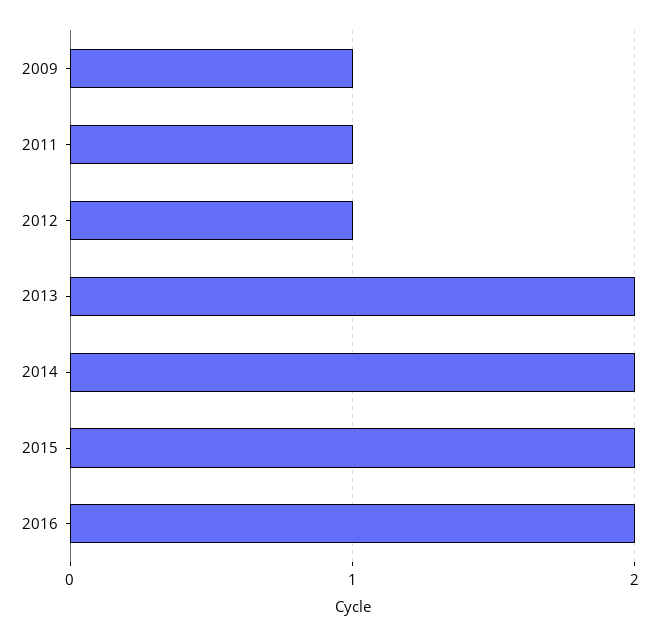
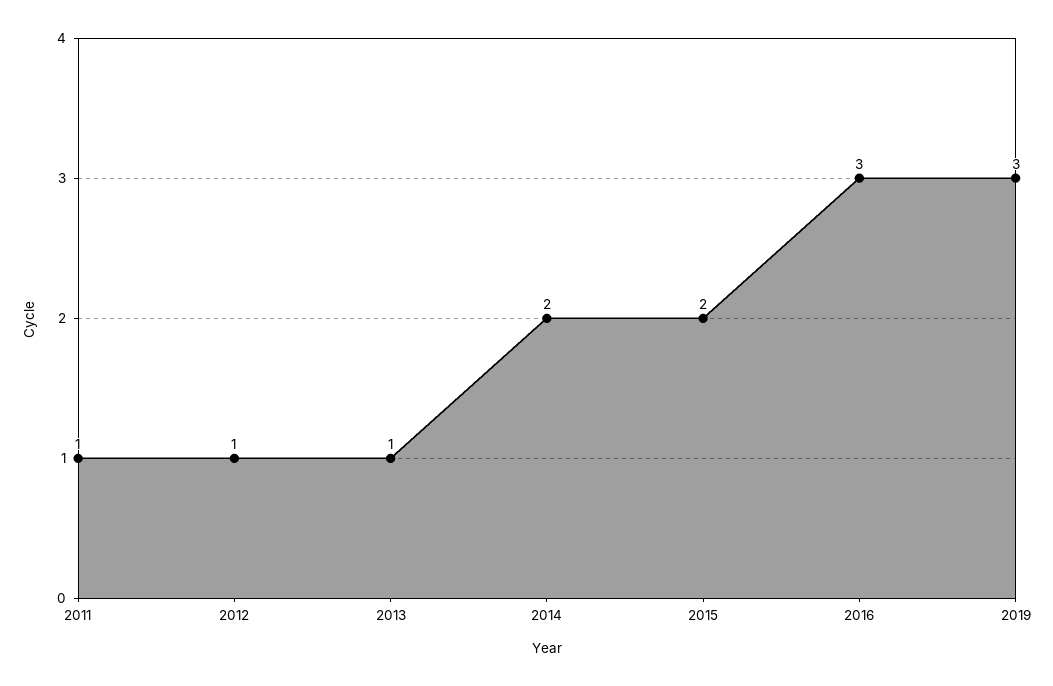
2009: 1 -> none
2013: 2 -> 1
2016: 2 -> 3
2019: none -> 3

